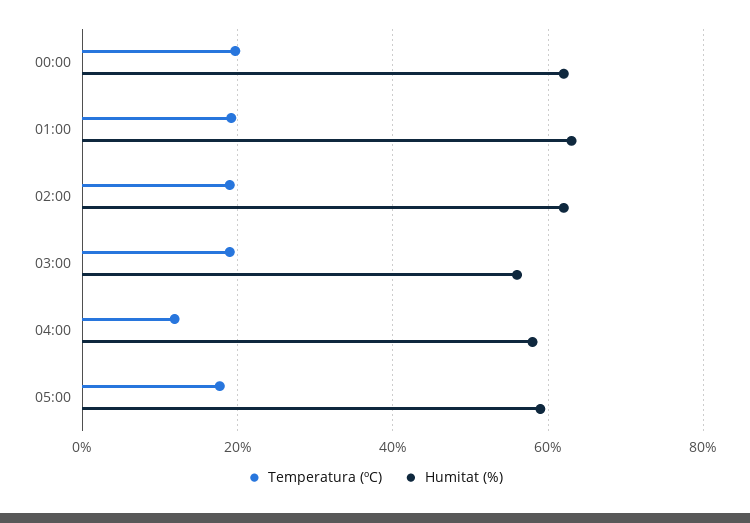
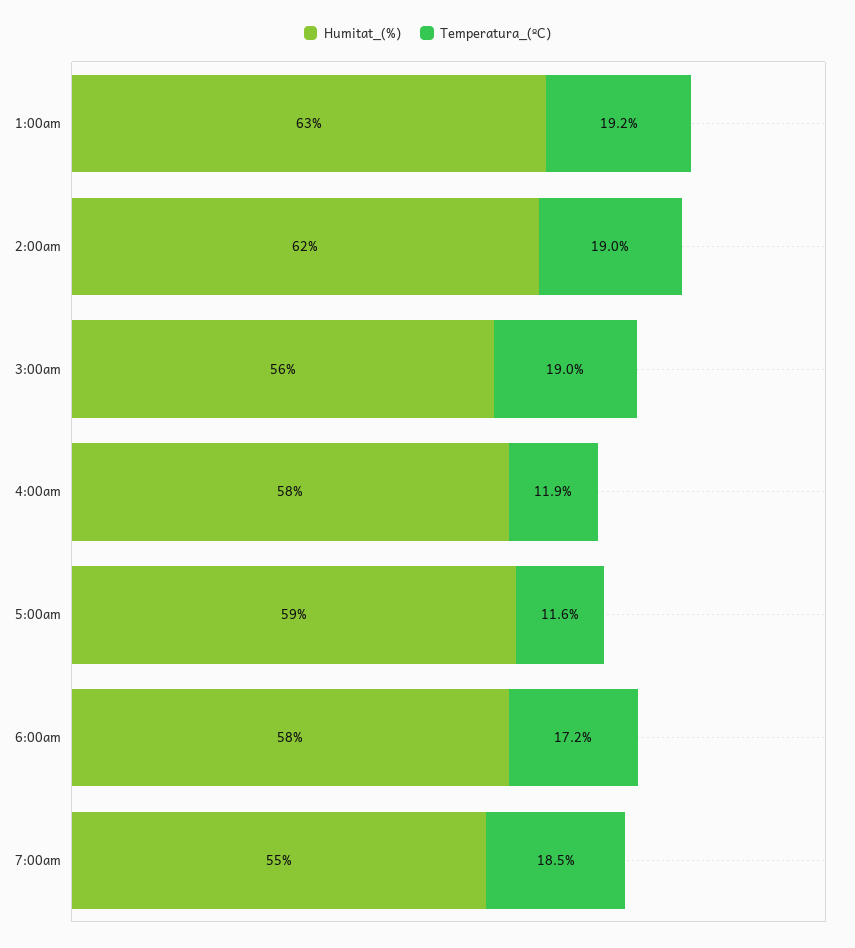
Temperatura (ºC), 00:00: 20 -> none
Humitat (%), 00:00: 62 -> none
Temperatura (ºC), 05:00: 18 -> 11.6
Humitat (%), 6:00am: none -> 58
Temperatura (ºC), 6:00am: none -> 17.2
Humitat (%), 7:00am: none -> 55
Temperatura (ºC), 7:00am: none -> 18.5

